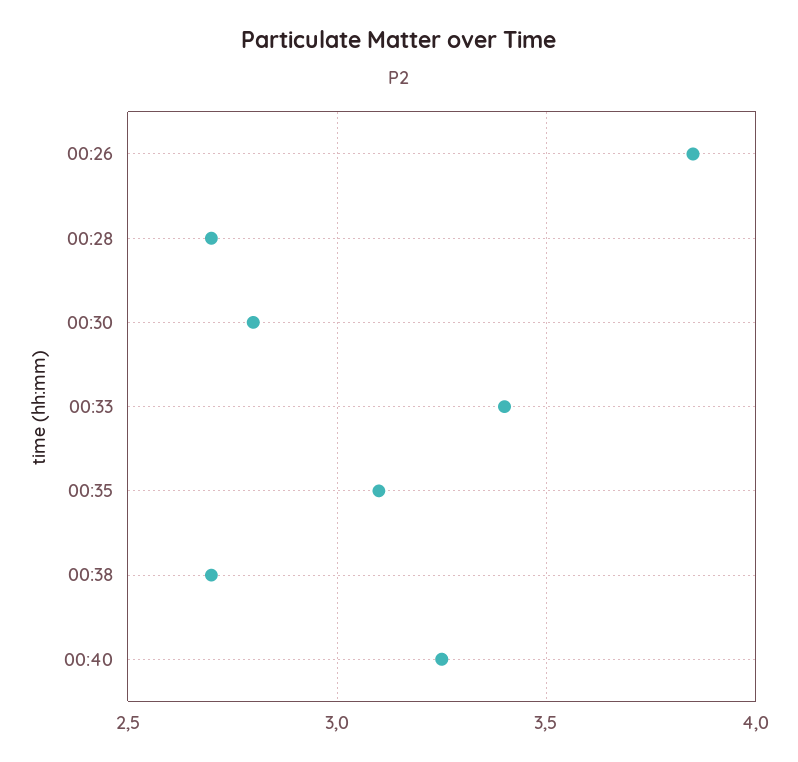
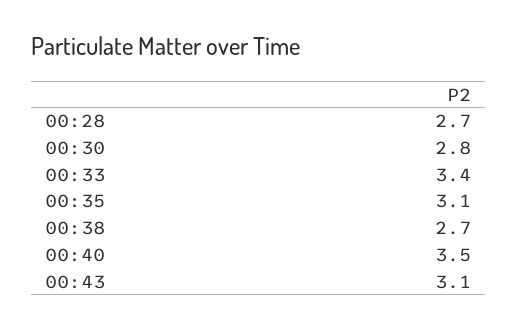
00:26: 3.85 -> none
00:40: 3.25 -> 3.5
00:43: none -> 3.1

